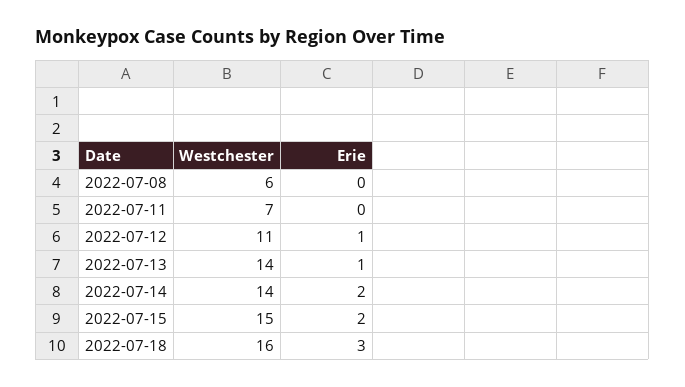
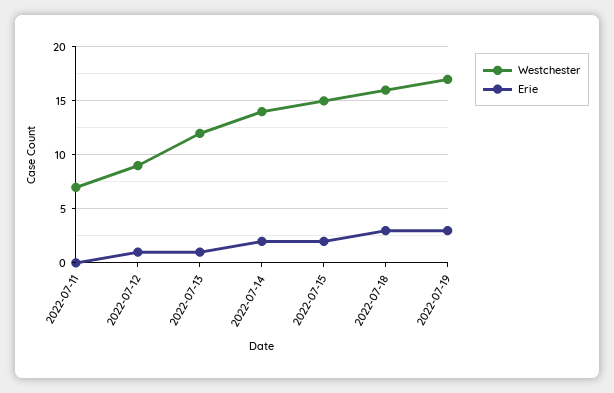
Westchester, 2022-07-08: 6 -> none
Erie, 2022-07-08: 0 -> none
Westchester, 2022-07-12: 11 -> 9
Westchester, 2022-07-13: 14 -> 12
Westchester, 2022-07-19: none -> 17
Erie, 2022-07-19: none -> 3

